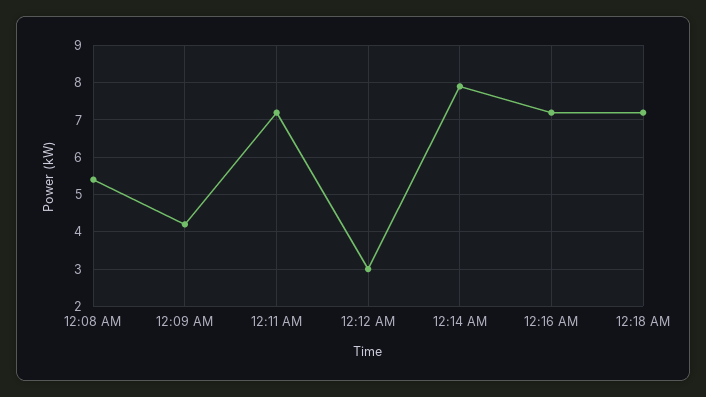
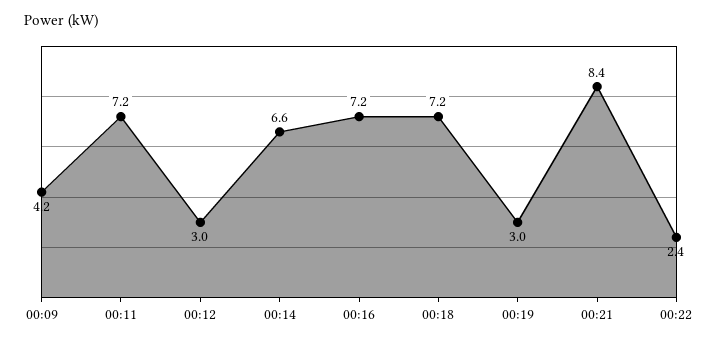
12:08 AM: 5.5 -> none
12:14 AM: 8 -> 6.6
00:19: none -> 3
00:21: none -> 8.4
00:22: none -> 2.4

